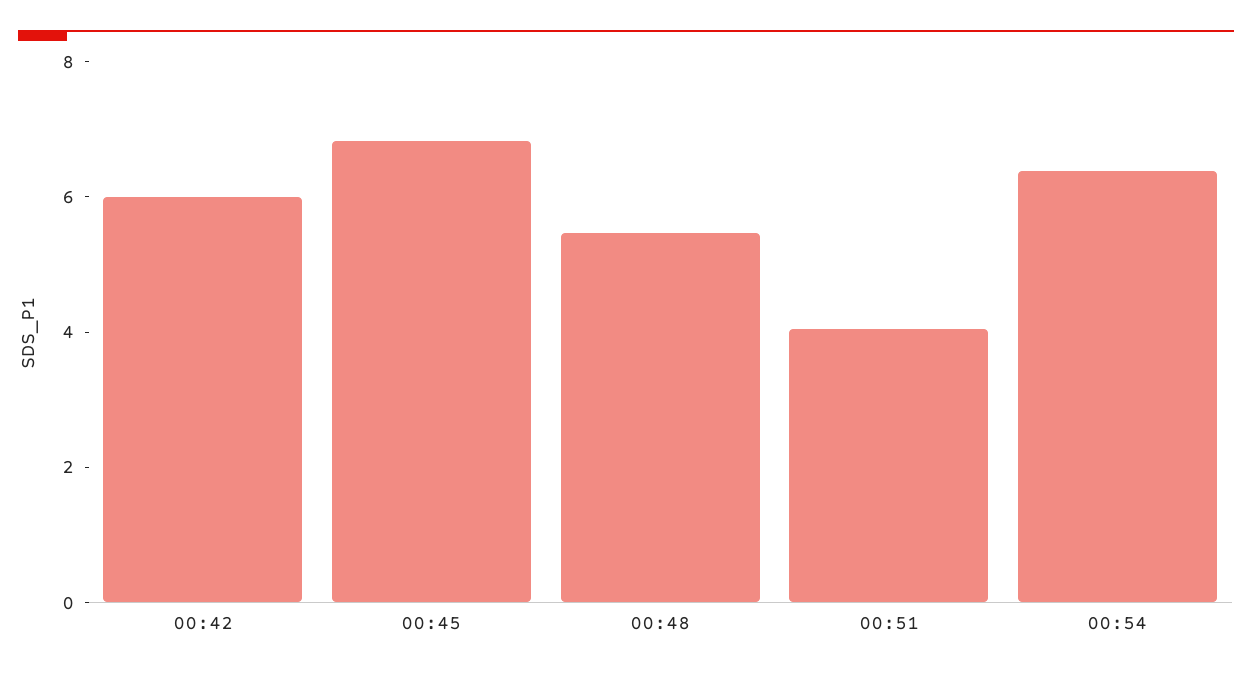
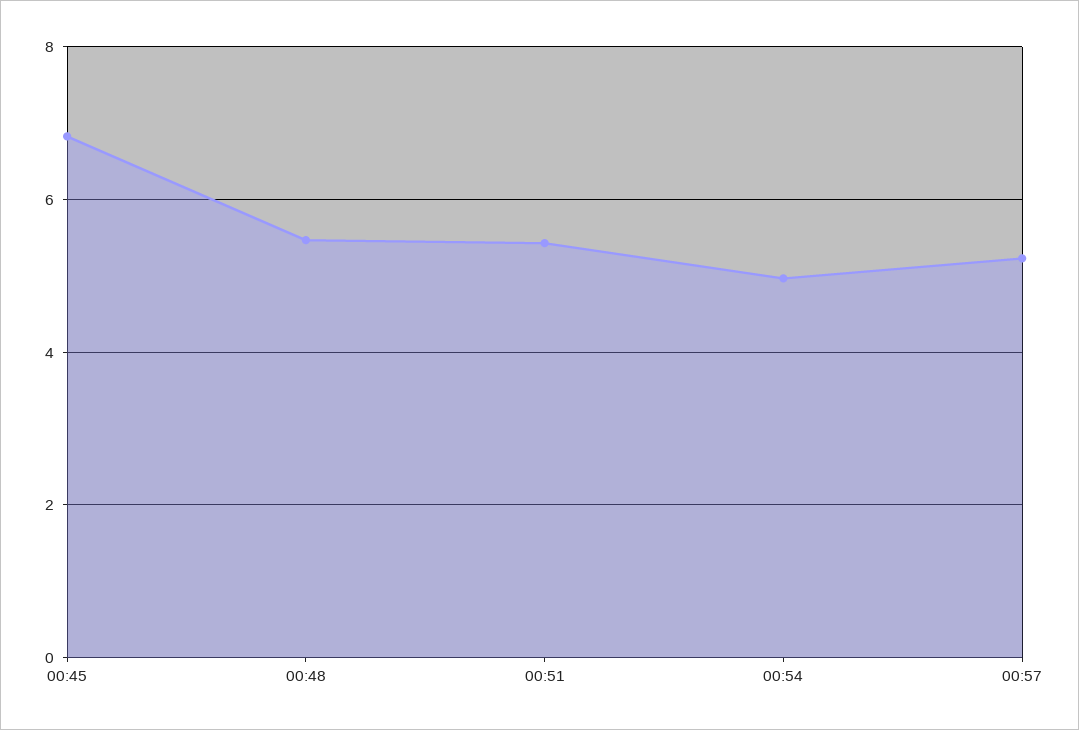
00:42: 6 -> none
00:51: 4 -> 5.4
00:54: 6.5 -> 5
00:57: none -> 5.2

